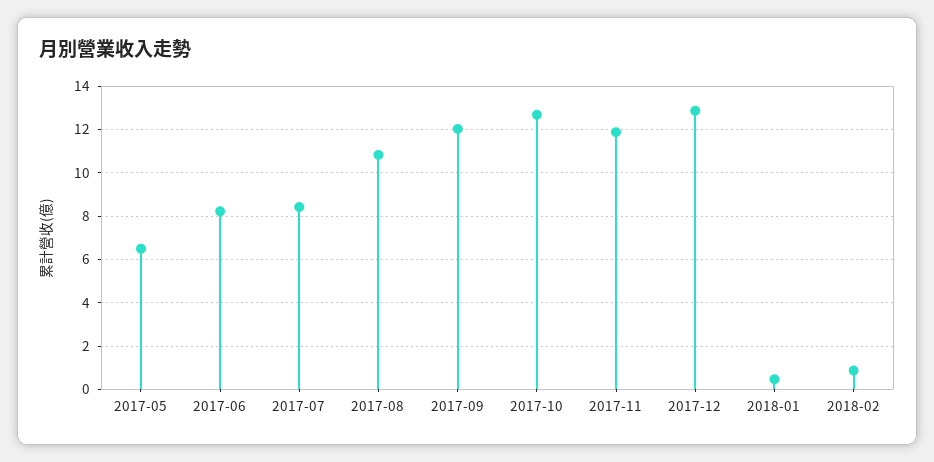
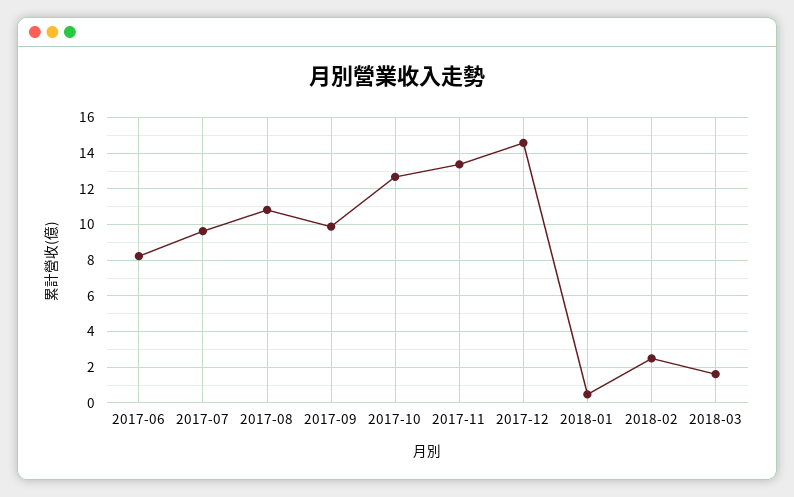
2017-05: 6.5 -> none
2017-07: 8.5 -> 9.5
2017-09: 12 -> 10
2017-11: 12 -> 13.5
2017-12: 13 -> 14.5
2018-02: 1 -> 2.5
2018-03: none -> 1.5

